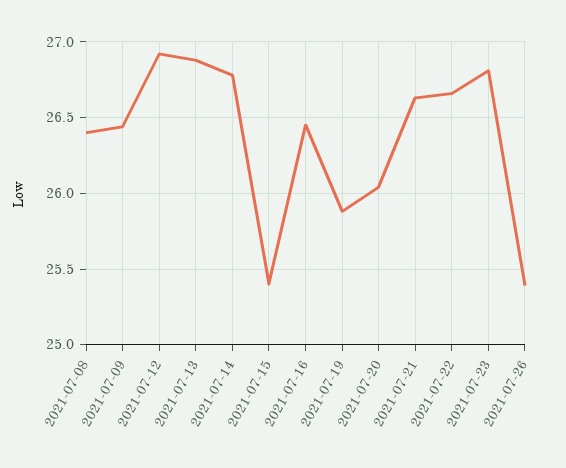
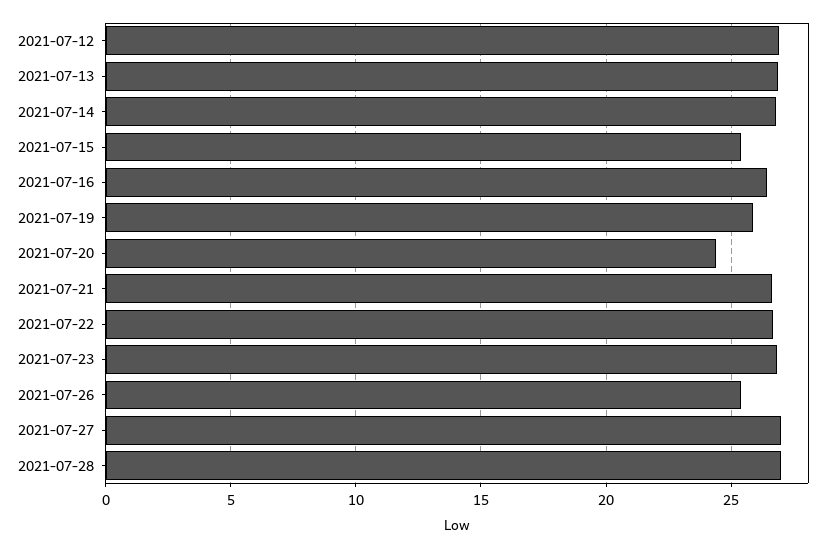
2021-07-08: 26.4 -> none
2021-07-09: 26.45 -> none
2021-07-20: 26.05 -> 24.5
2021-07-27: none -> 27
2021-07-28: none -> 27

